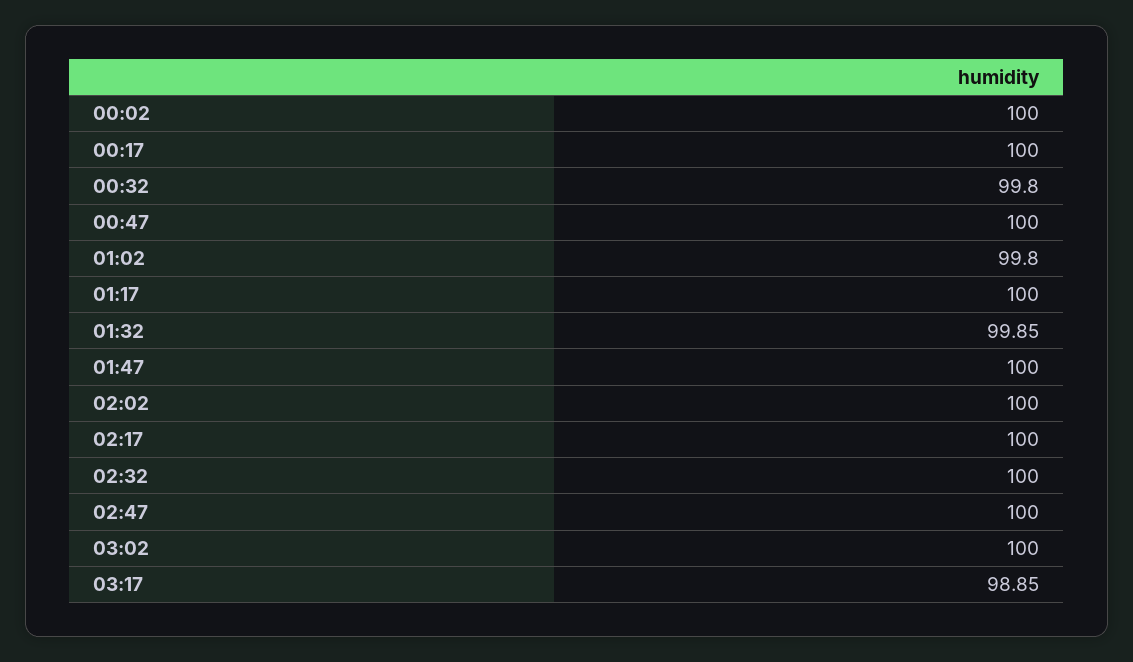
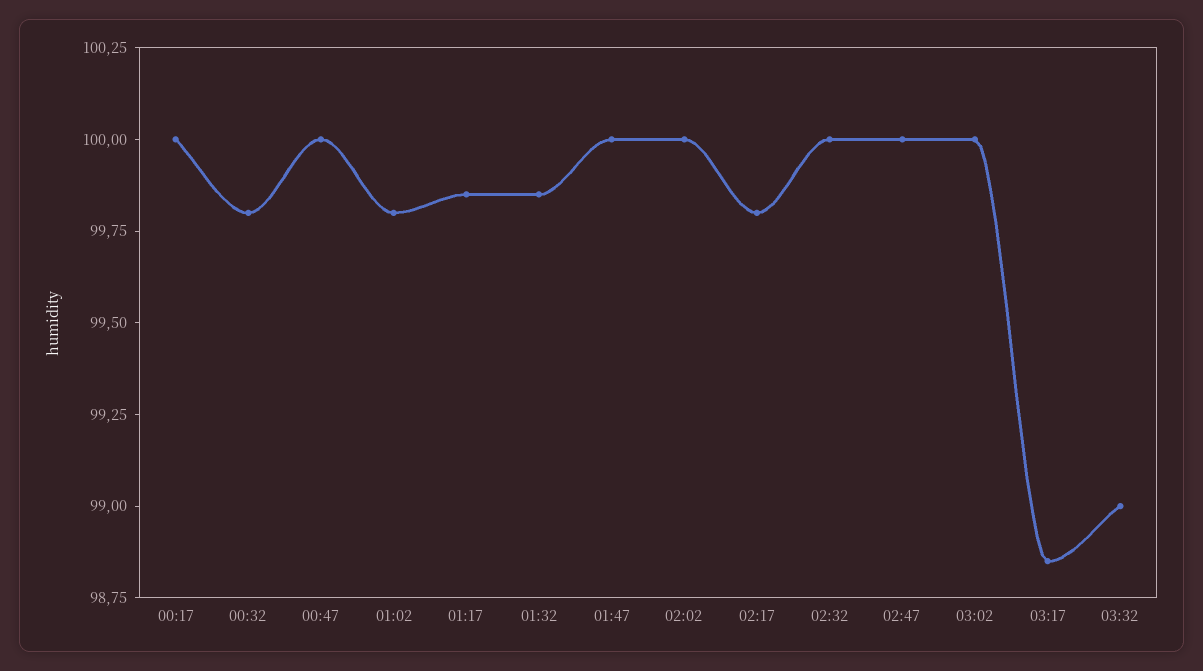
00:02: 100 -> none
01:17: 100 -> 99.85
02:17: 100 -> 99.8
03:32: none -> 99

